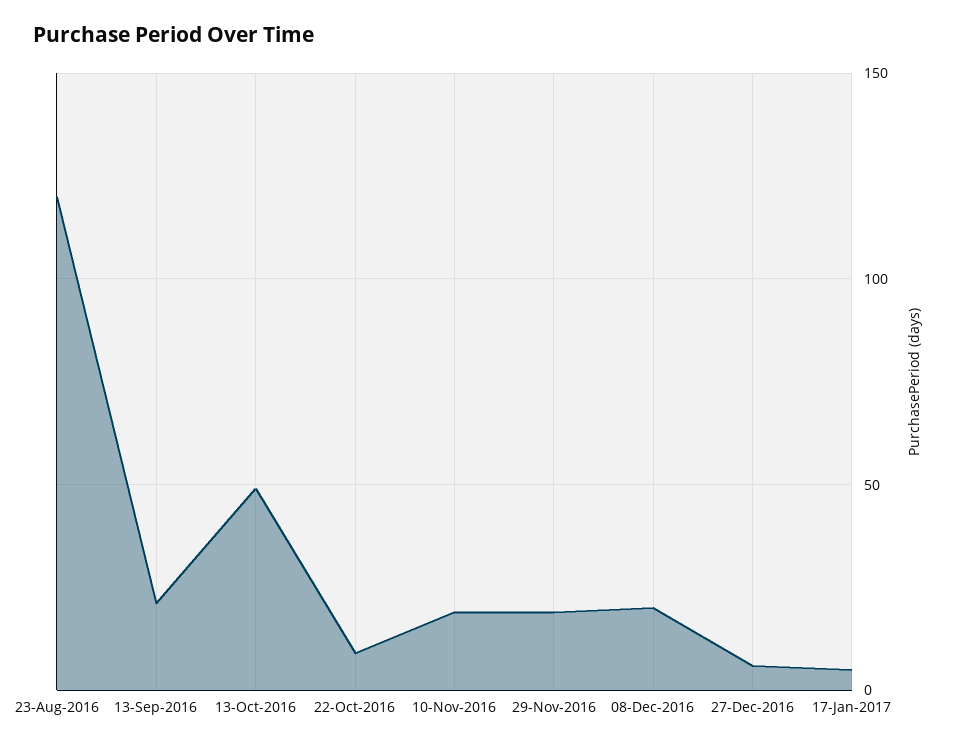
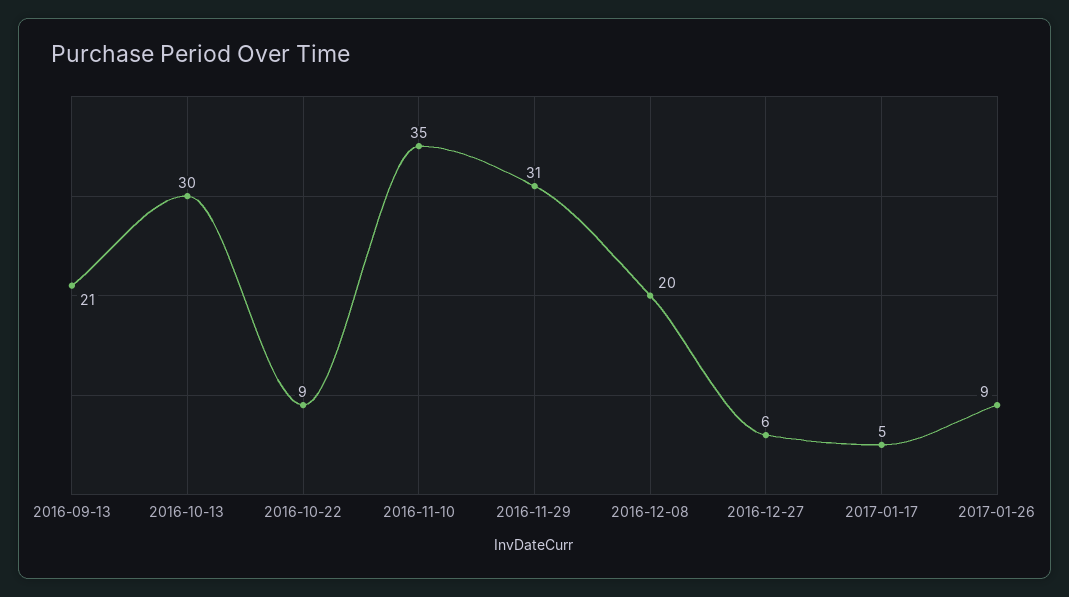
23-Aug-2016: 120 -> none
13-Oct-2016: 50 -> 30
10-Nov-2016: 20 -> 35
29-Nov-2016: 20 -> 31
2017-01-26: none -> 9

